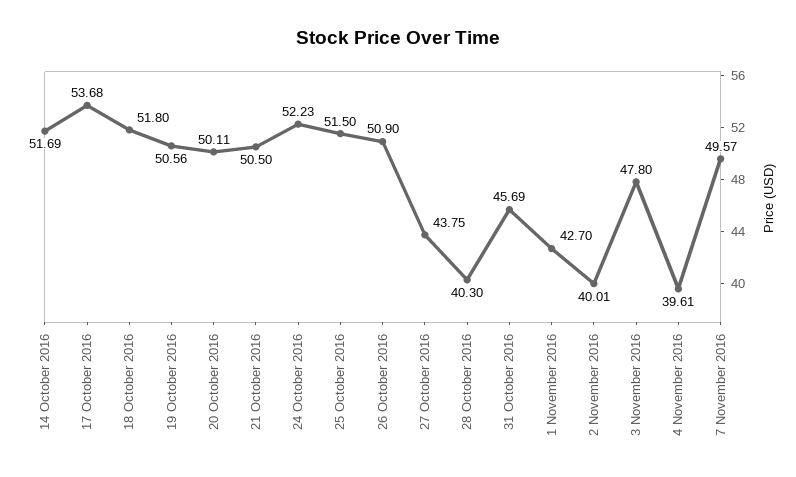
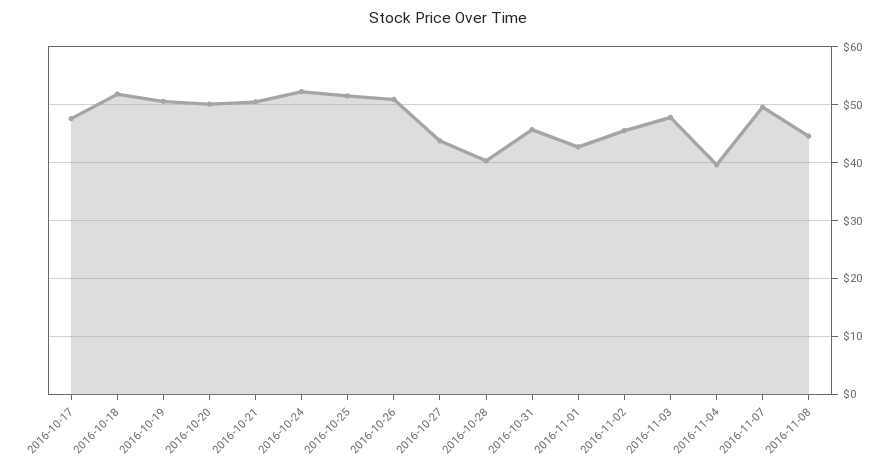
14 October 2016: 51.69 -> none
17 October 2016: 53.68 -> 48
2 November 2016: 40.01 -> 46
2016-11-08: none -> 44

